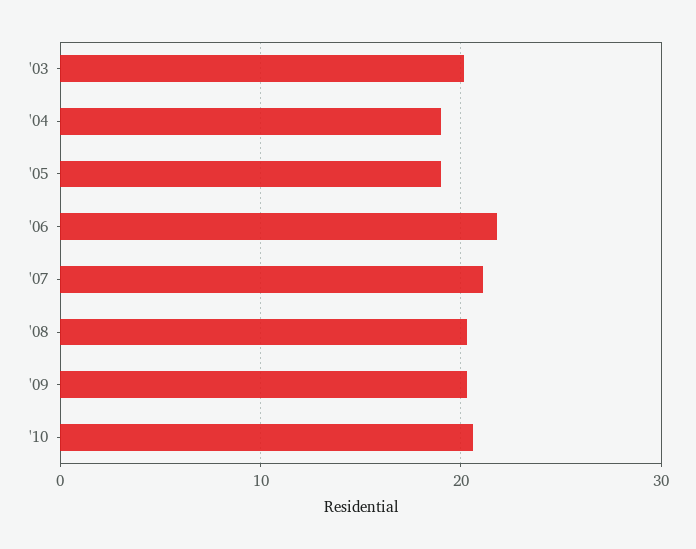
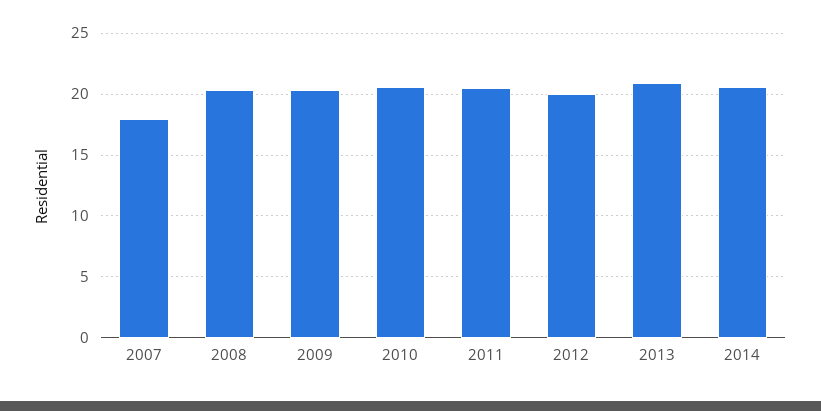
'03: 20 -> none
'04: 19 -> none
'05: 19 -> none
'06: 22 -> none
'07: 21 -> 18
2011: none -> 20.5
2012: none -> 20
2013: none -> 21
2014: none -> 20.5

